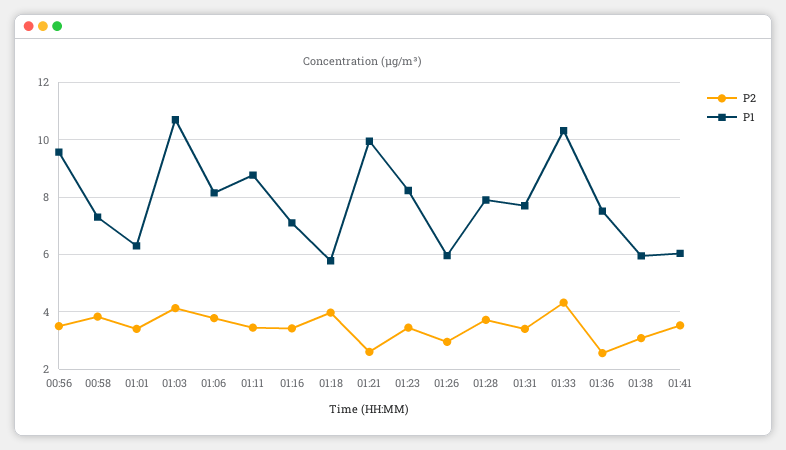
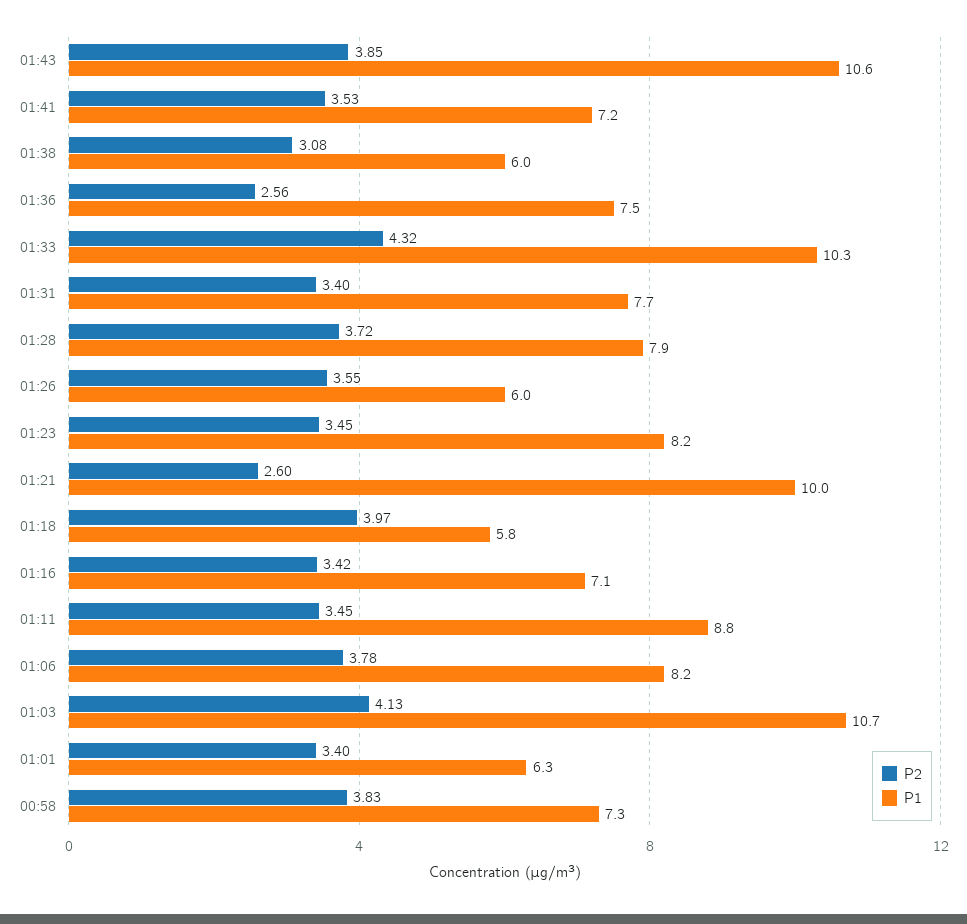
P2, 00:56: 3.5 -> none
P1, 00:56: 9.5 -> none
P2, 01:26: 3 -> 3.55
P1, 01:41: 6 -> 7.2
P2, 01:43: none -> 3.85
P1, 01:43: none -> 10.6

